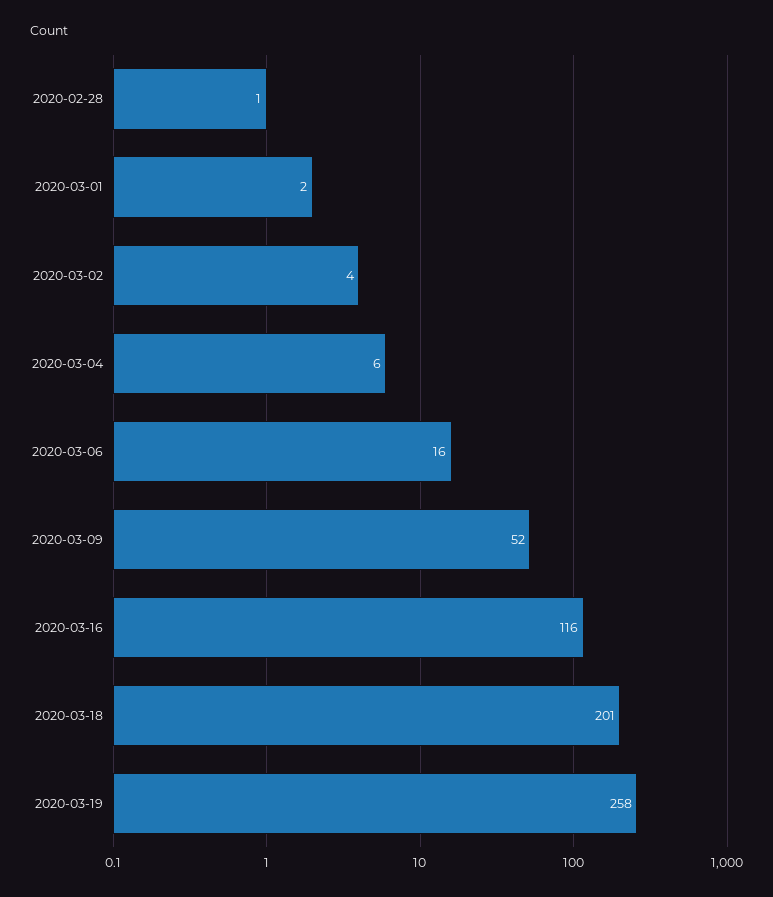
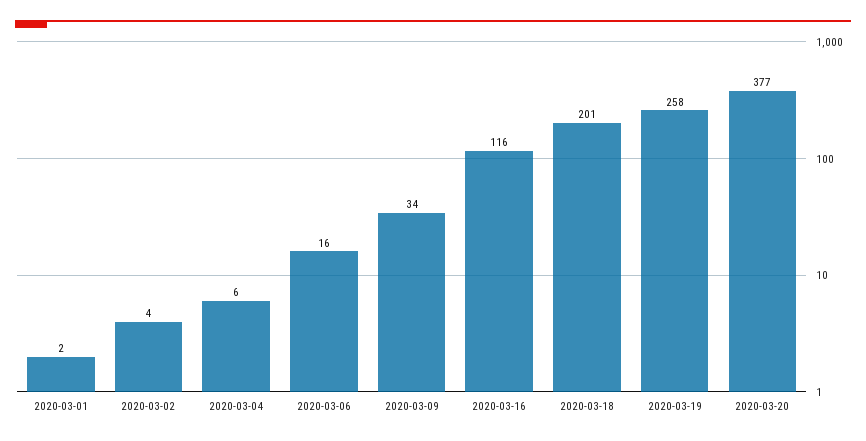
2020-02-28: 1 -> none
2020-03-09: 52 -> 34
2020-03-20: none -> 377

